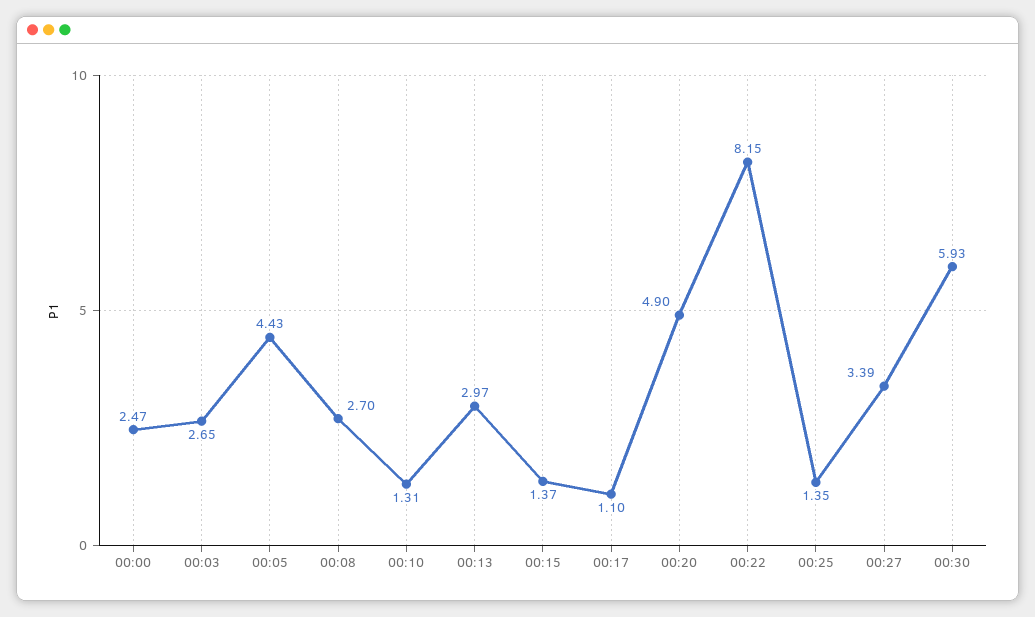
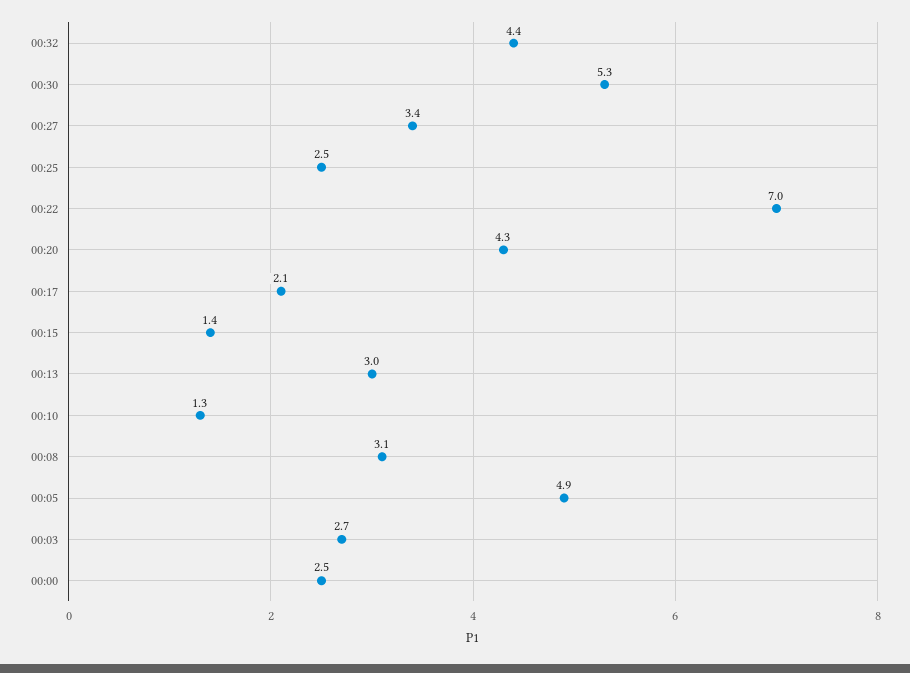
00:05: 4.43 -> 4.9
00:08: 2.7 -> 3.1
00:17: 1.1 -> 2.1
00:20: 4.9 -> 4.3
00:22: 8.15 -> 7
00:25: 1.35 -> 2.5
00:30: 5.93 -> 5.3
00:32: none -> 4.4

